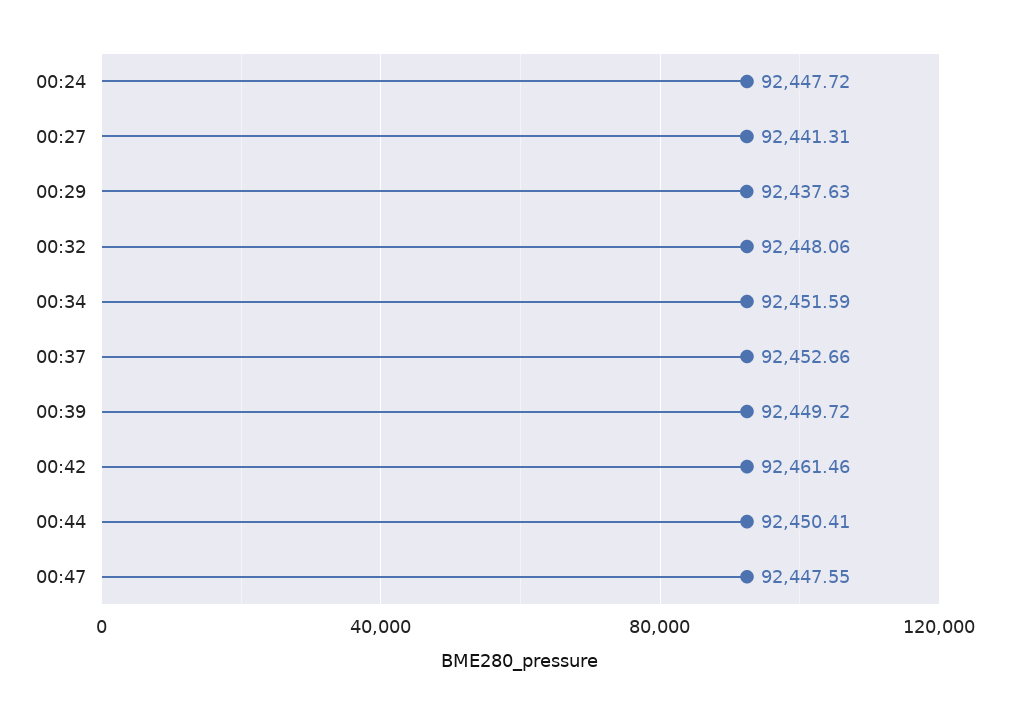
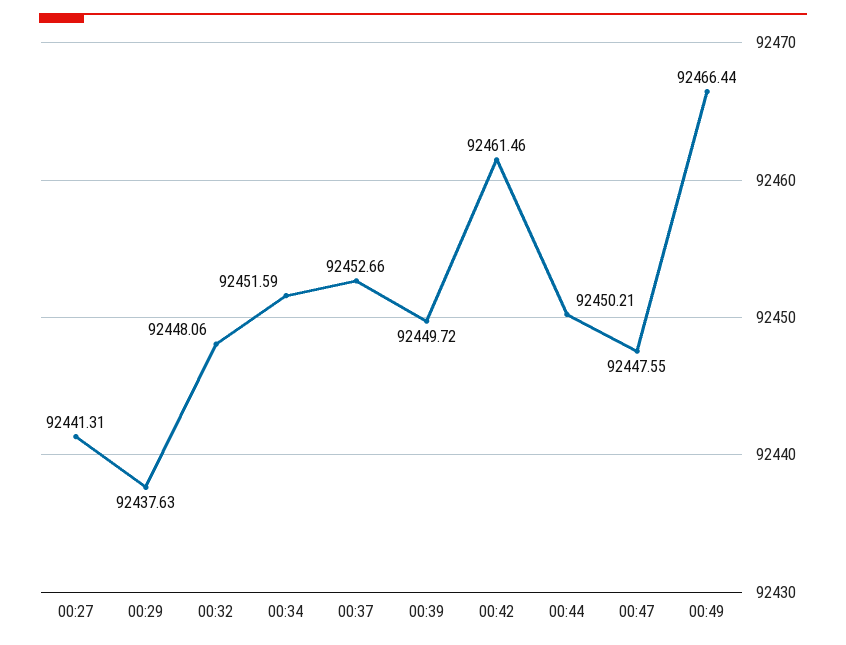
00:24: 92447.72 -> none
00:44: 92450.41 -> 92450.21
00:49: none -> 92466.44

